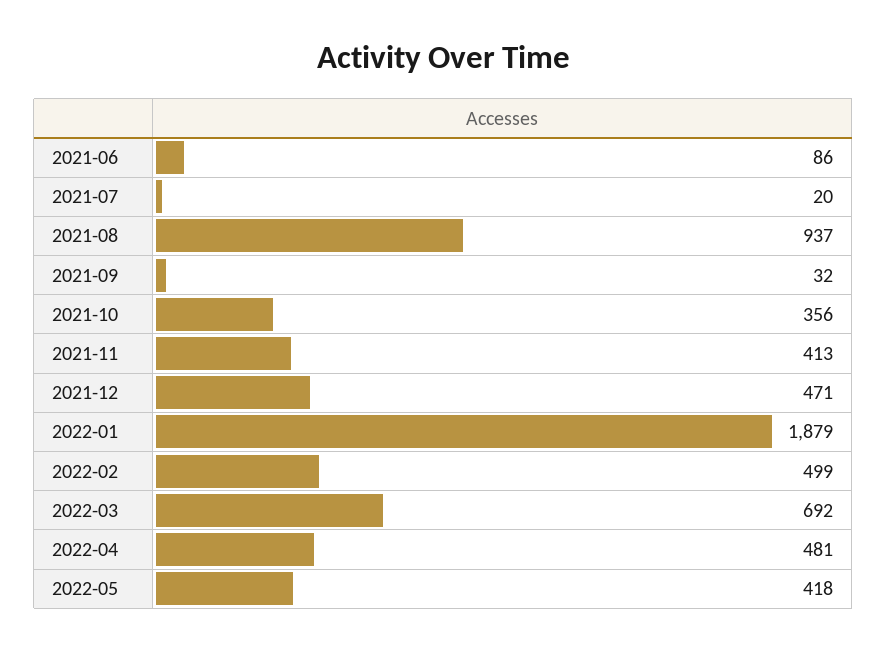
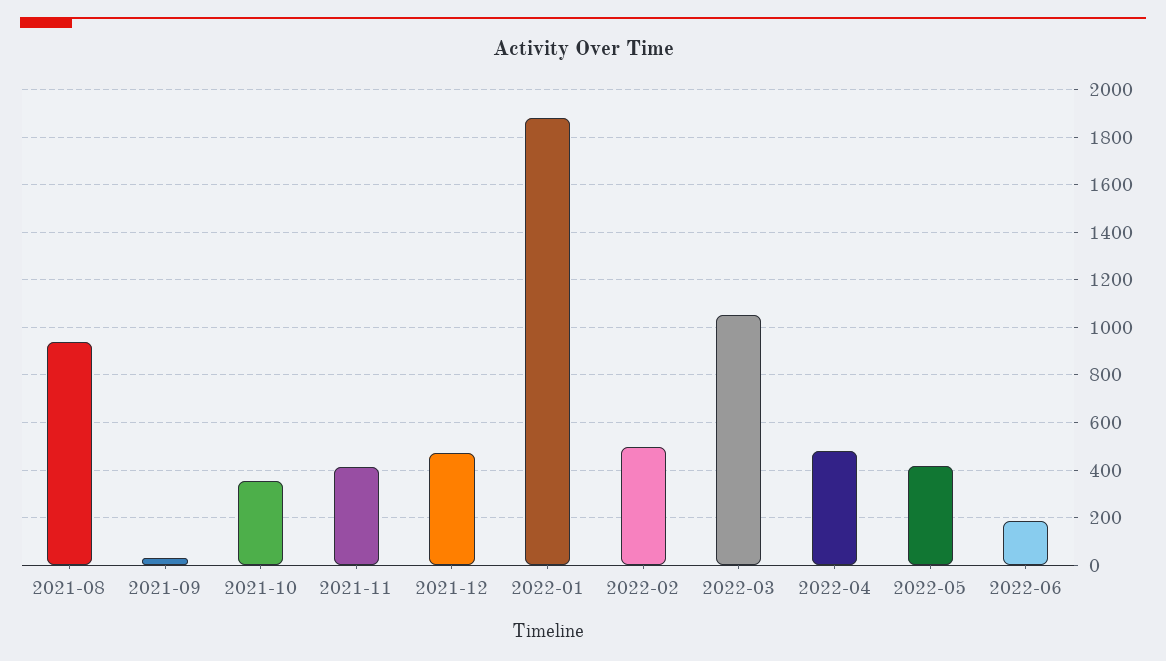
2021-06: 86 -> none
2021-07: 20 -> none
2022-03: 692 -> 1050
2022-06: none -> 200

